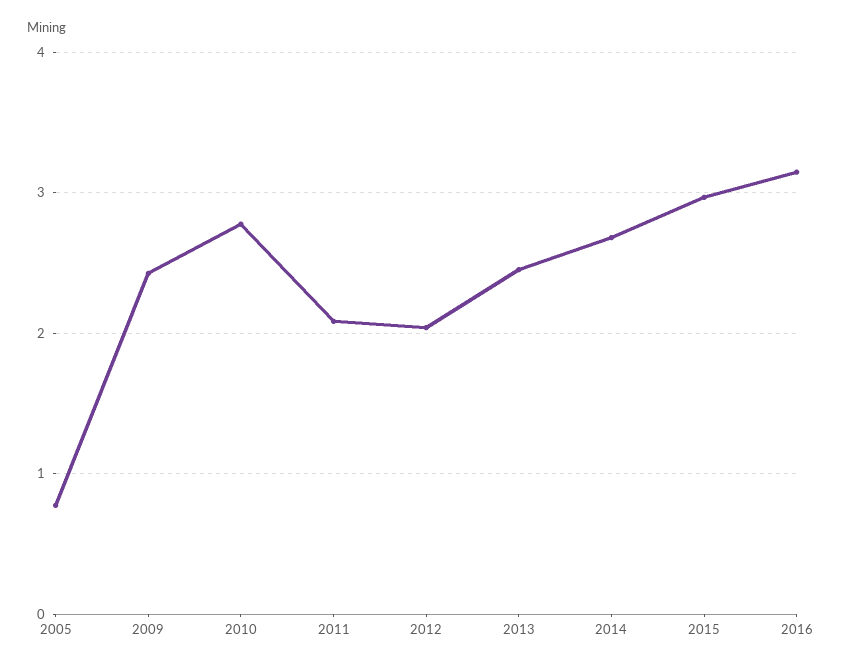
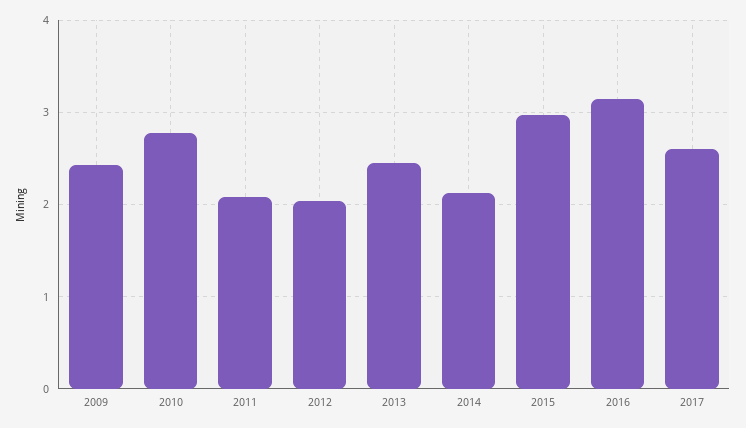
2005: 0.8 -> none
2014: 2.7 -> 2.1
2017: none -> 2.6

